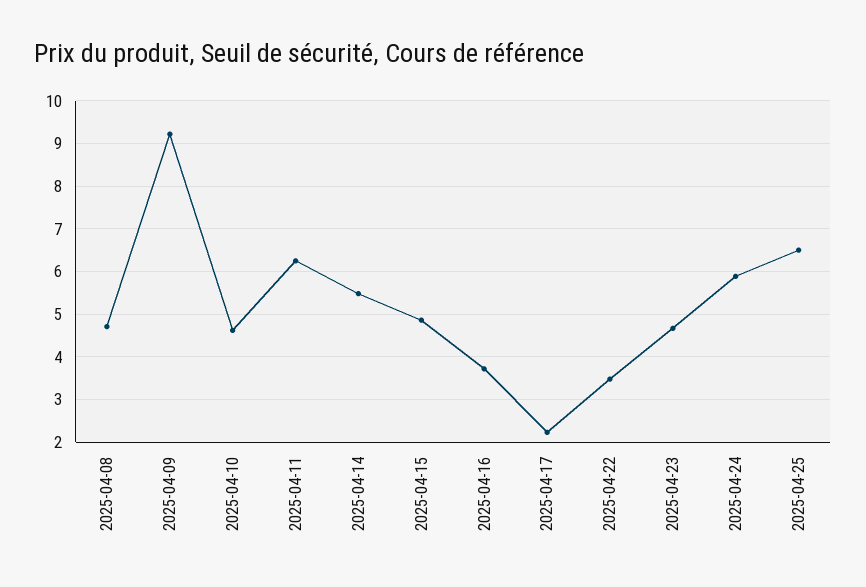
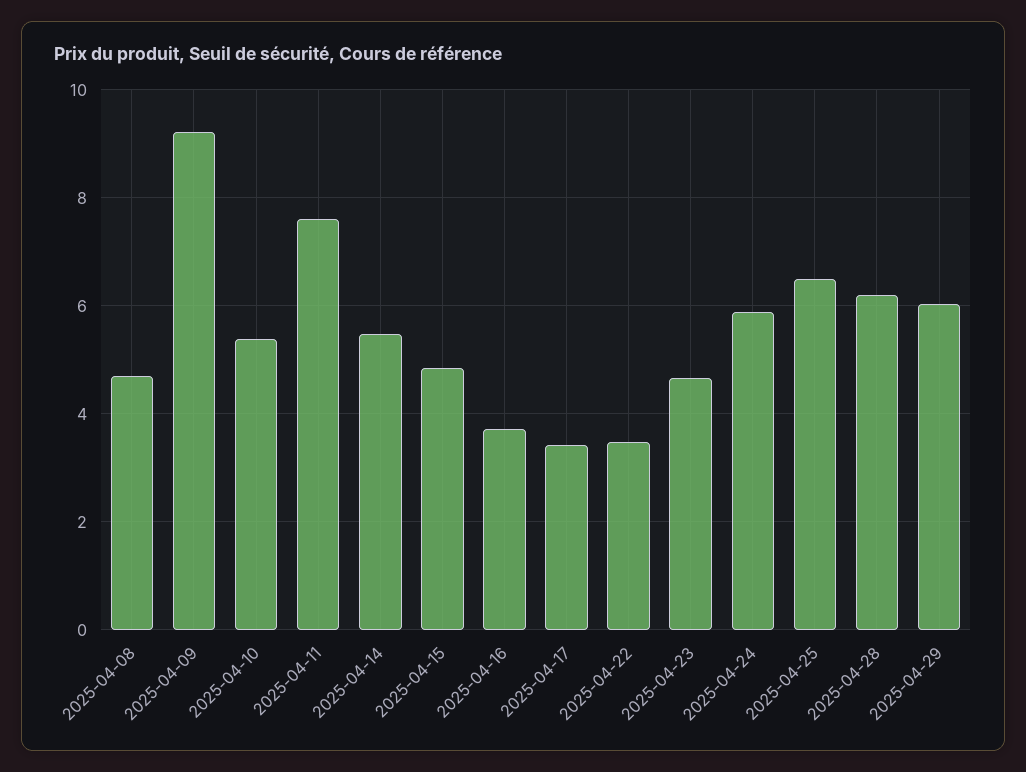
2025-04-10: 4.6 -> 5.4
2025-04-11: 6.2 -> 7.6
2025-04-17: 2.2 -> 3.4
2025-04-28: none -> 6.2
2025-04-29: none -> 6

